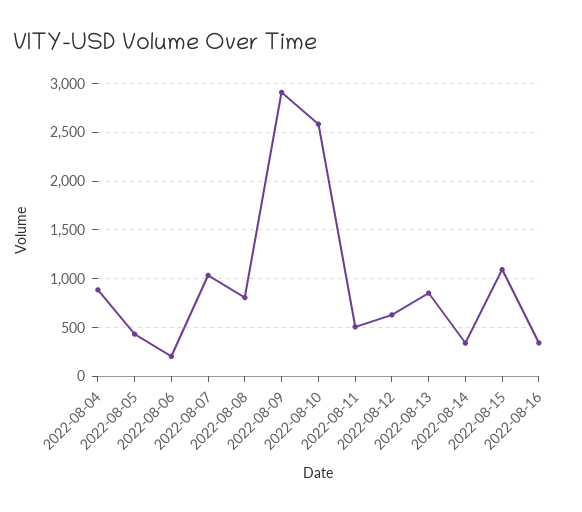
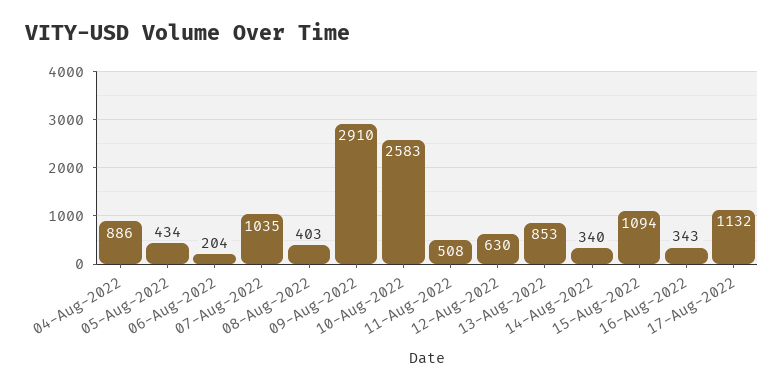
2022-08-08: 800 -> 403
17-Aug-2022: none -> 1132

